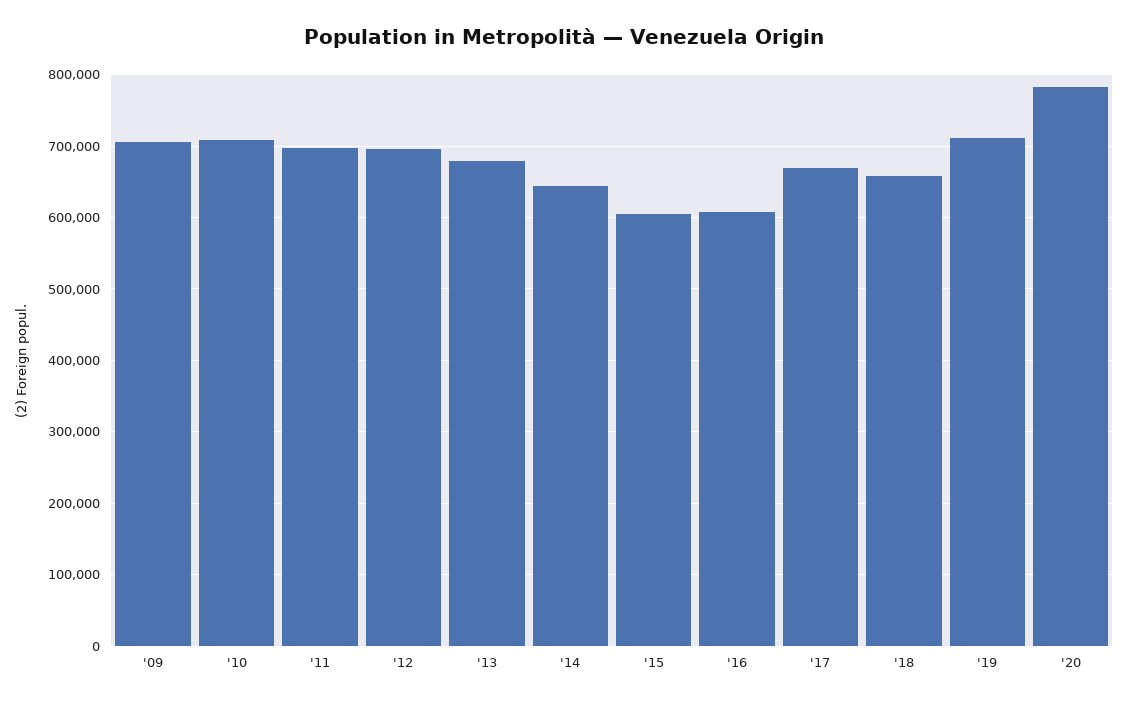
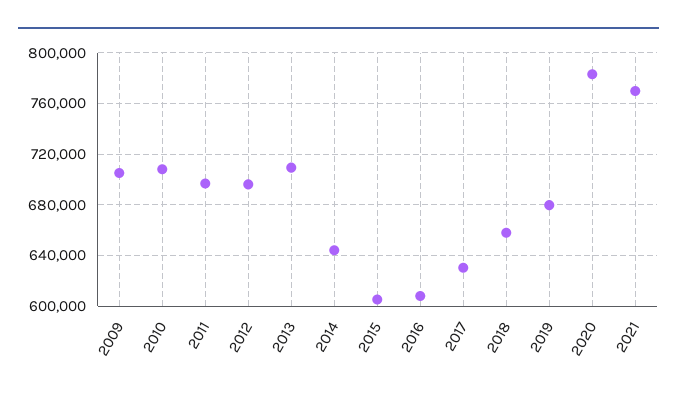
'13: 680000 -> 710000
'17: 670000 -> 630000
'19: 710000 -> 680000
2021: none -> 770000

